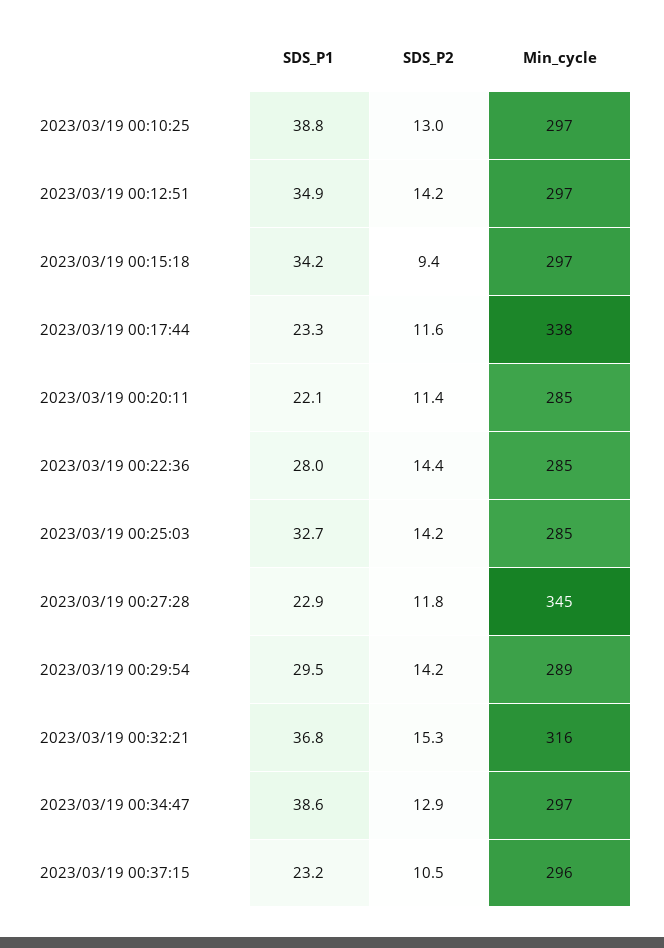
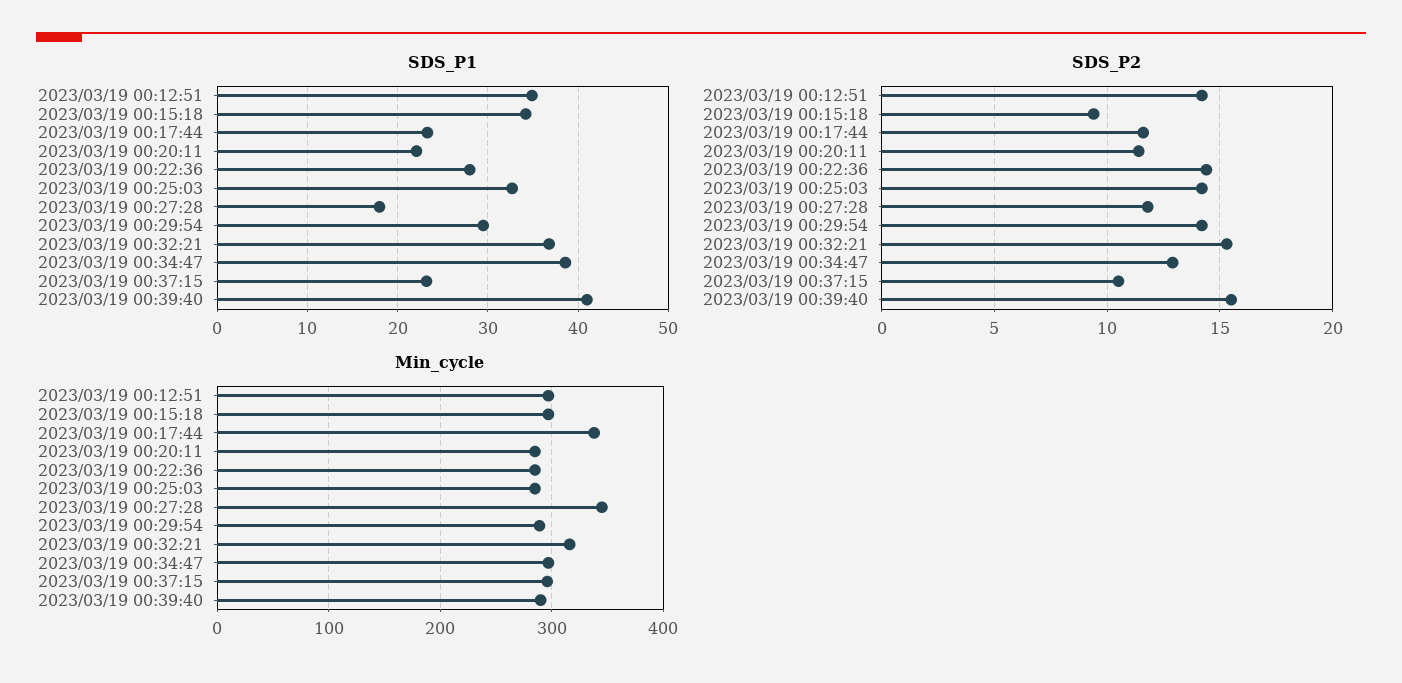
SDS_P1, 2023/03/19 00:10:25: 38.8 -> none
SDS_P2, 2023/03/19 00:10:25: 13 -> none
Min_cycle, 2023/03/19 00:10:25: 297 -> none
SDS_P1, 2023/03/19 00:27:28: 22.9 -> 18
SDS_P1, 2023/03/19 00:39:40: none -> 41
SDS_P2, 2023/03/19 00:39:40: none -> 15.5
Min_cycle, 2023/03/19 00:39:40: none -> 290

